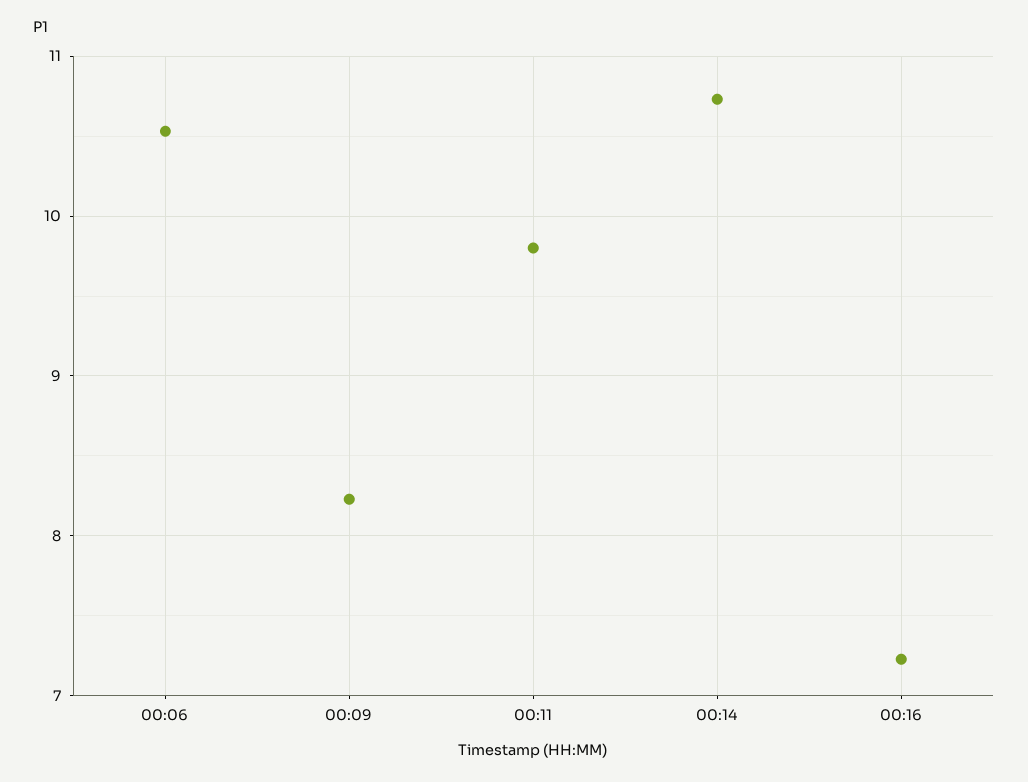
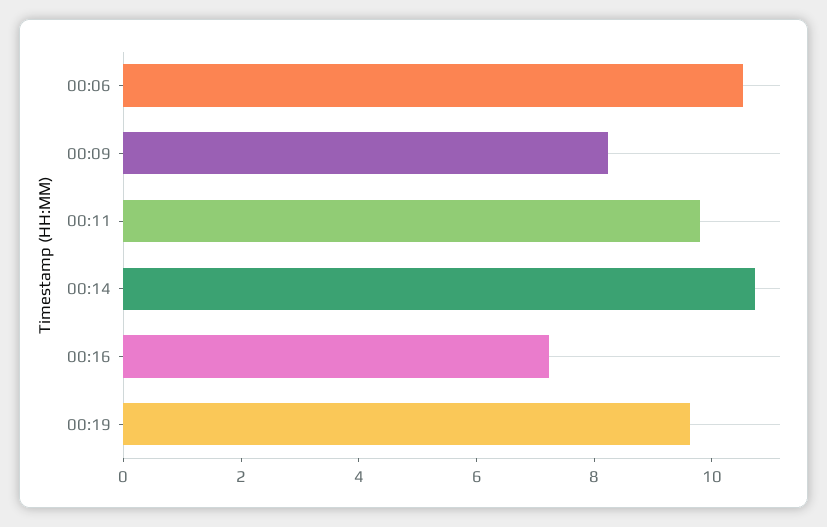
00:19: none -> 9.5

